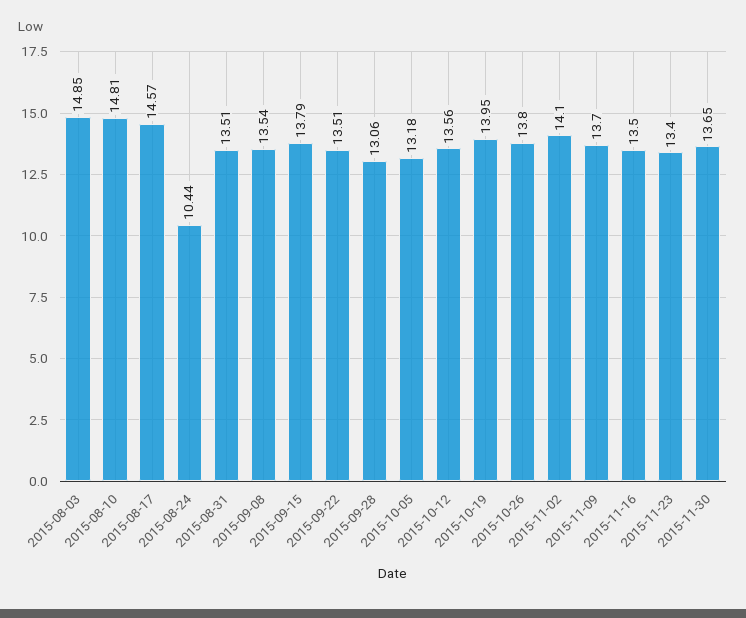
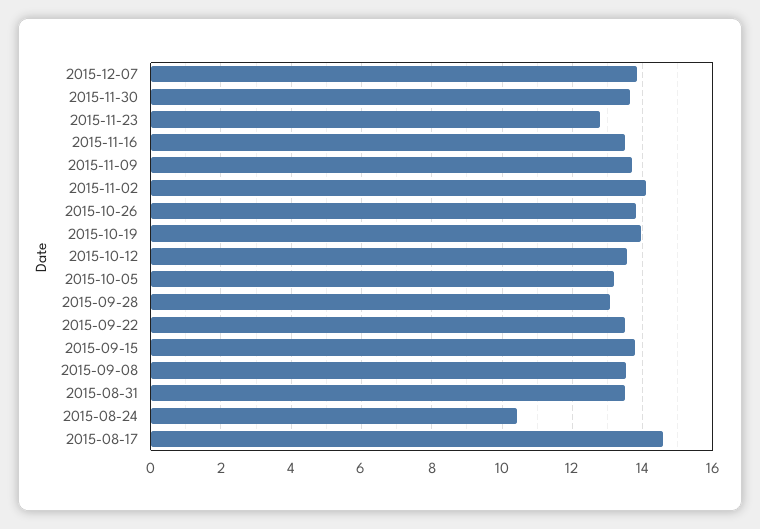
2015-08-03: 14.85 -> none
2015-08-10: 14.81 -> none
2015-11-23: 13.4 -> 12.8
2015-12-07: none -> 13.8

